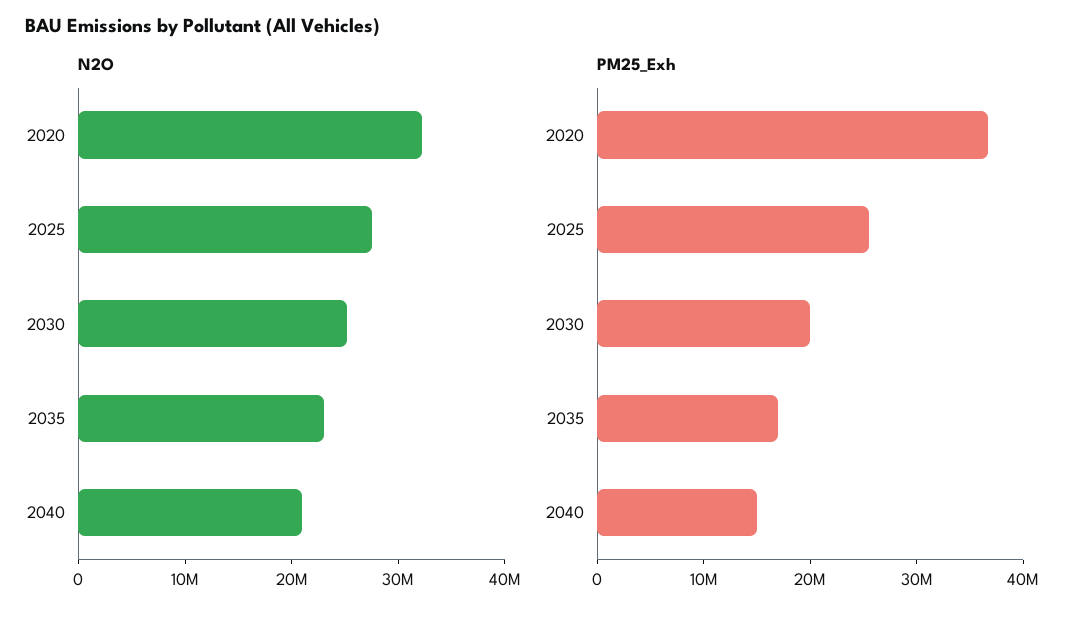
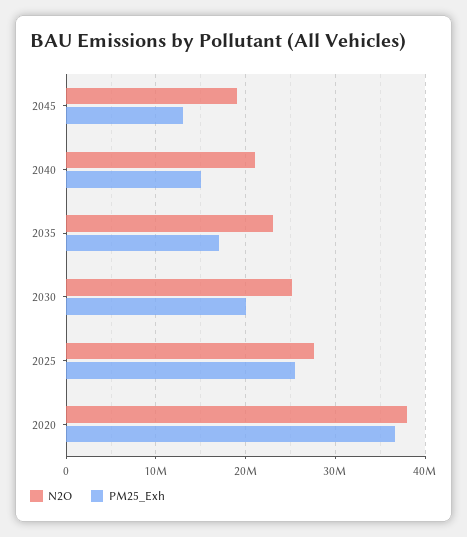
N2O, 2020: 32000000 -> 38000000
N2O, 2045: none -> 19000000
PM25_Exh, 2045: none -> 13000000

